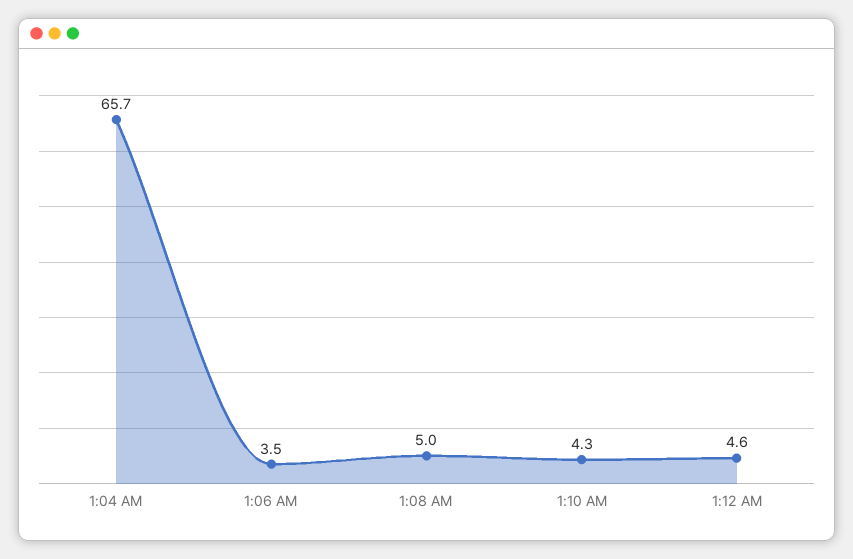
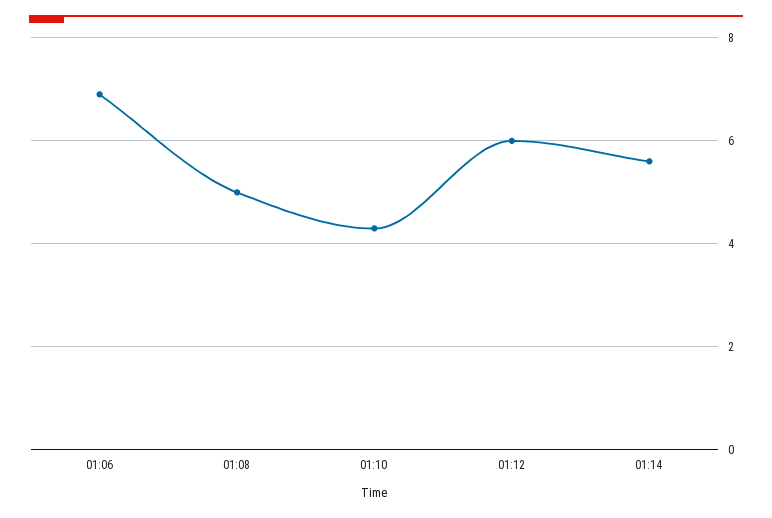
1:04 AM: 65.7 -> none
1:06 AM: 3.5 -> 7
1:12 AM: 4.6 -> 6
01:14: none -> 5.5

